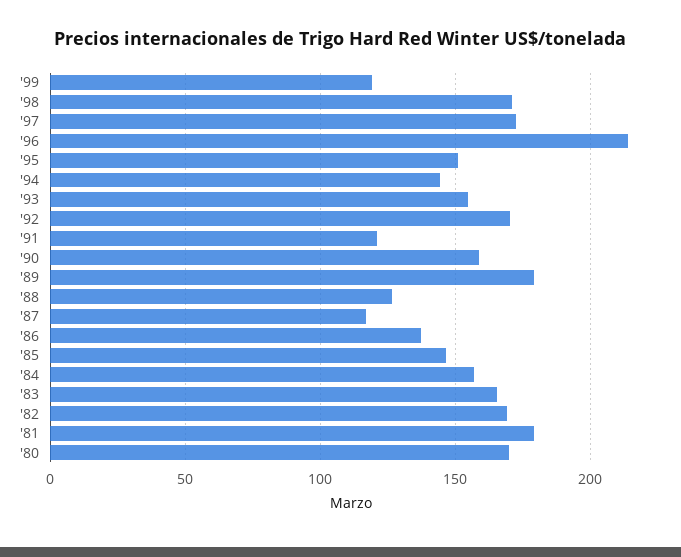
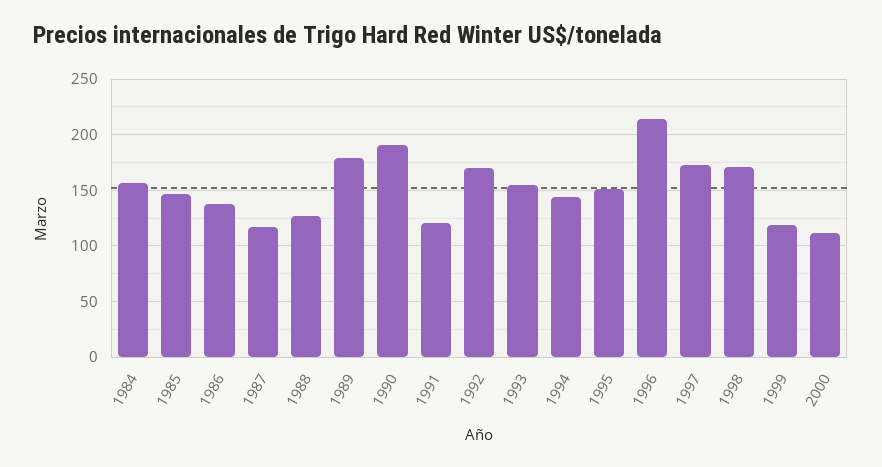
'90: 160 -> 190
'83: 165 -> none
'82: 170 -> none
'81: 180 -> none
'80: 170 -> none
2000: none -> 110

